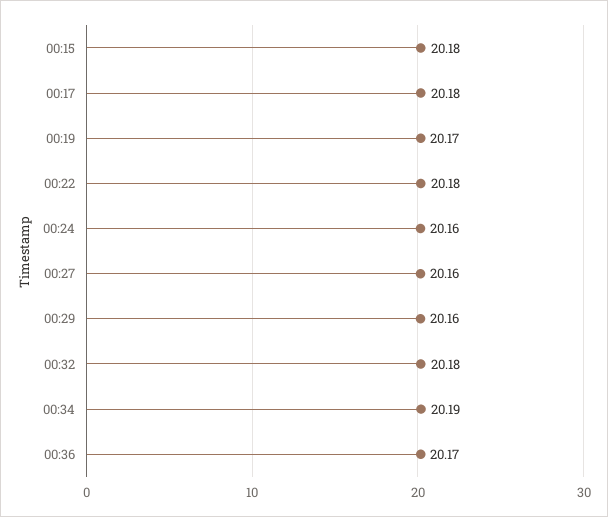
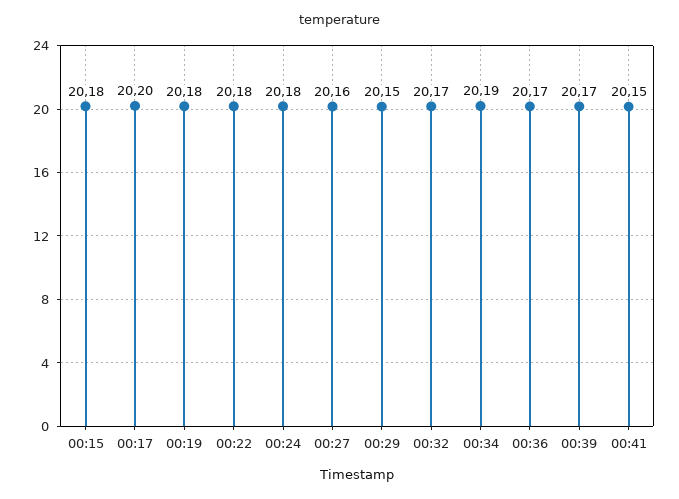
00:17: 20.18 -> 20.2
00:19: 20.17 -> 20.18
00:24: 20.16 -> 20.18
00:29: 20.16 -> 20.15
00:32: 20.18 -> 20.17
00:39: none -> 20.17
00:41: none -> 20.15

